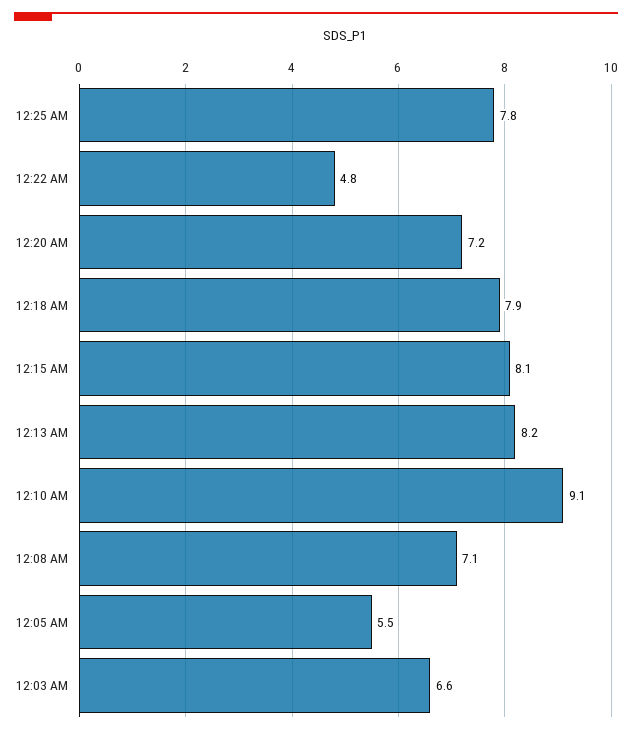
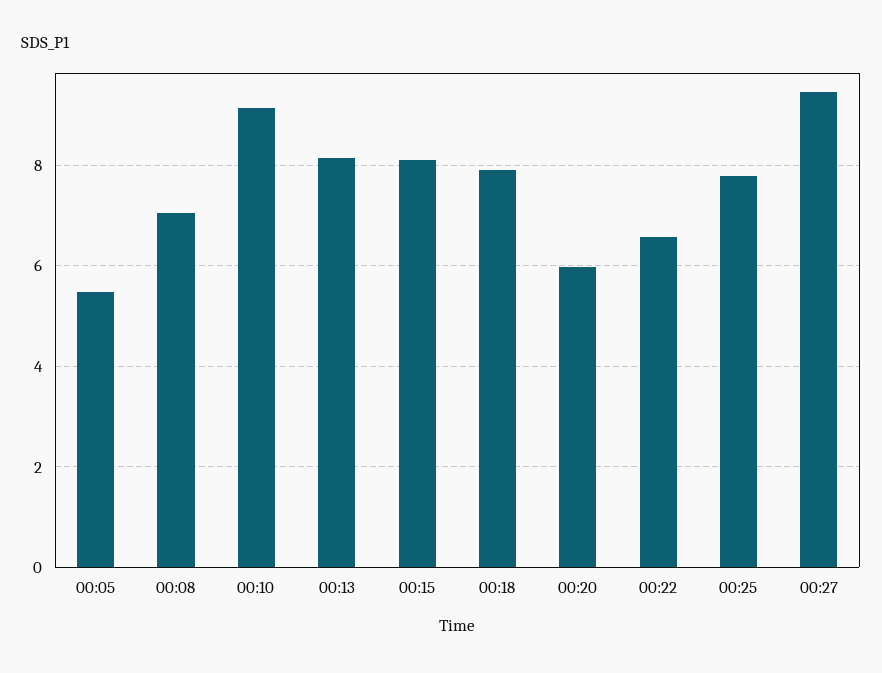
12:22 AM: 4.8 -> 6.6
12:20 AM: 7.2 -> 6
12:03 AM: 6.6 -> none
00:27: none -> 9.4

